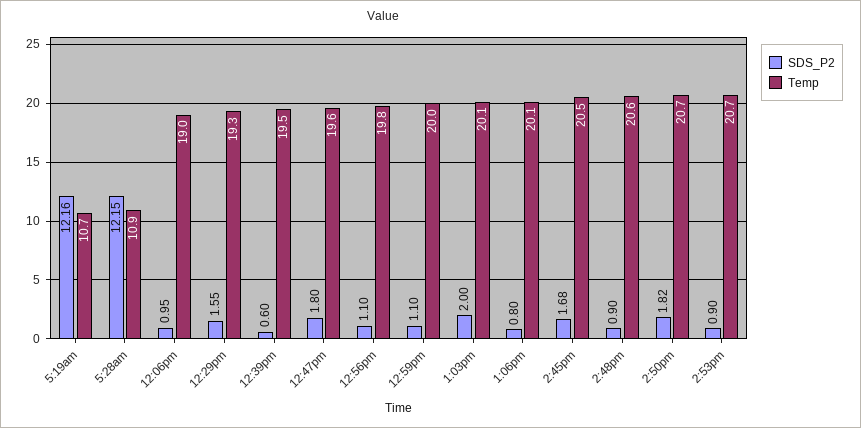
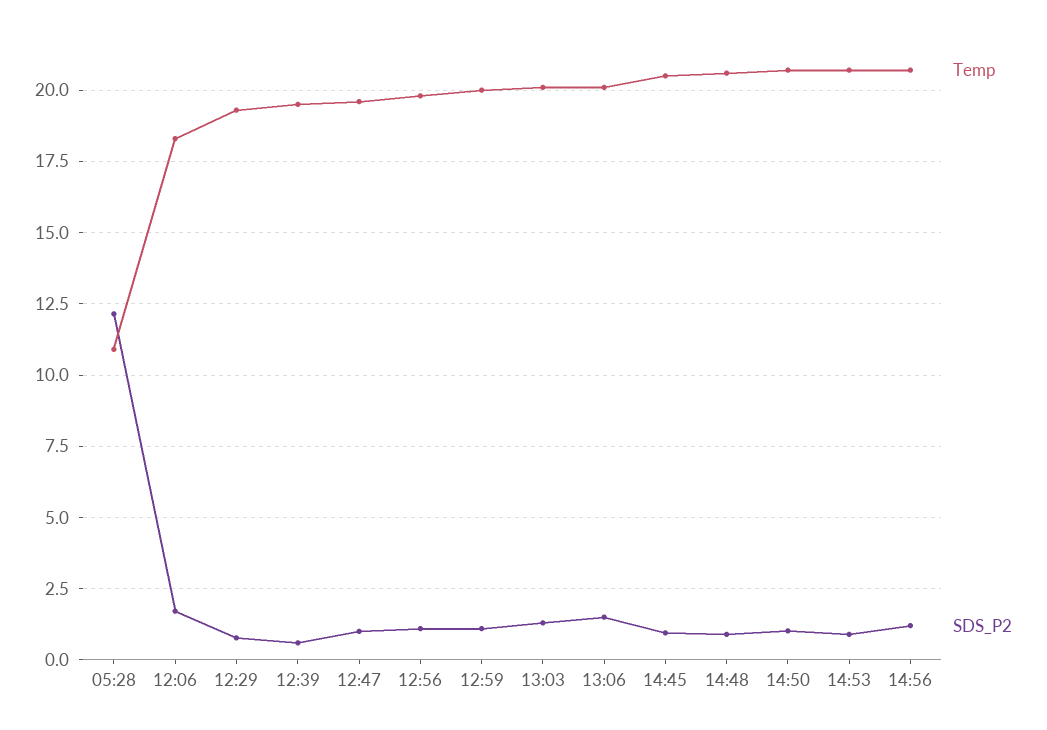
SDS_P2, 5:19am: 12.16 -> none
Temp, 5:19am: 10.7 -> none
SDS_P2, 12:06pm: 0.95 -> 1.75
Temp, 12:06pm: 19 -> 18.25
SDS_P2, 12:29pm: 1.55 -> 0.75
SDS_P2, 12:47pm: 1.8 -> 1
SDS_P2, 1:03pm: 2 -> 1.25
SDS_P2, 1:06pm: 0.8 -> 1.5
SDS_P2, 2:45pm: 1.68 -> 1
SDS_P2, 2:50pm: 1.82 -> 1
Temp, 14:56: none -> 20.75
SDS_P2, 14:56: none -> 1.25

